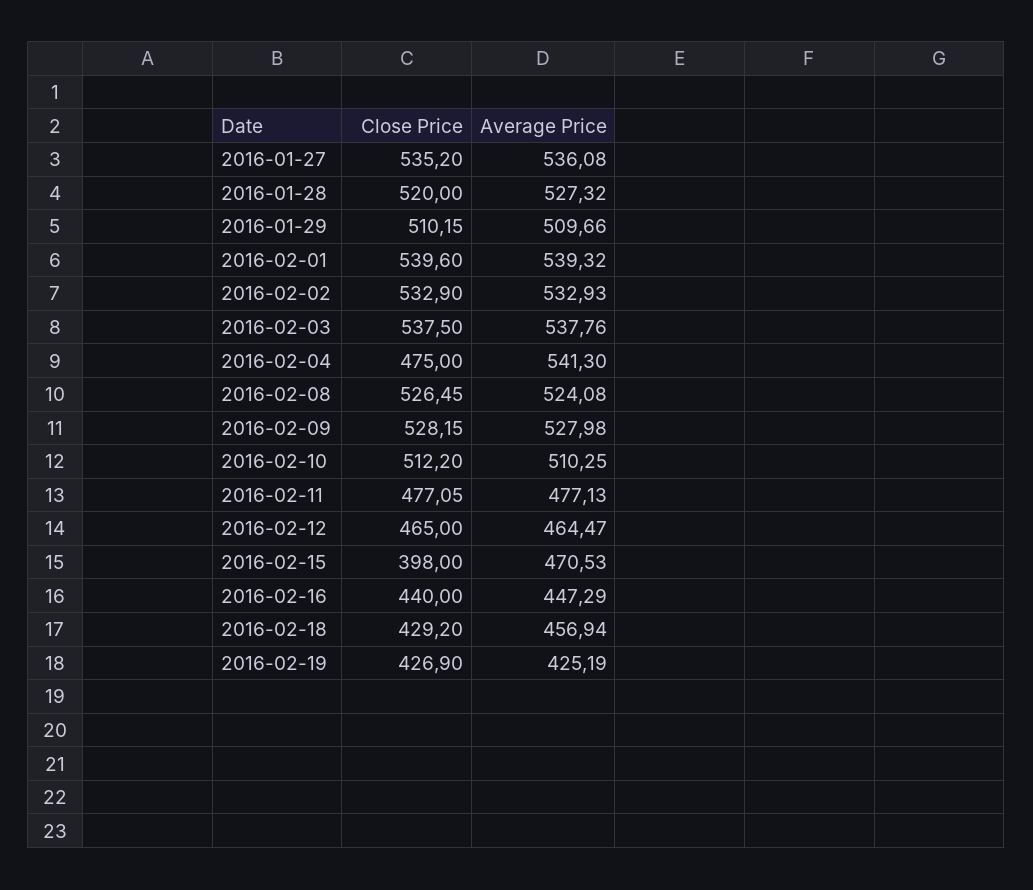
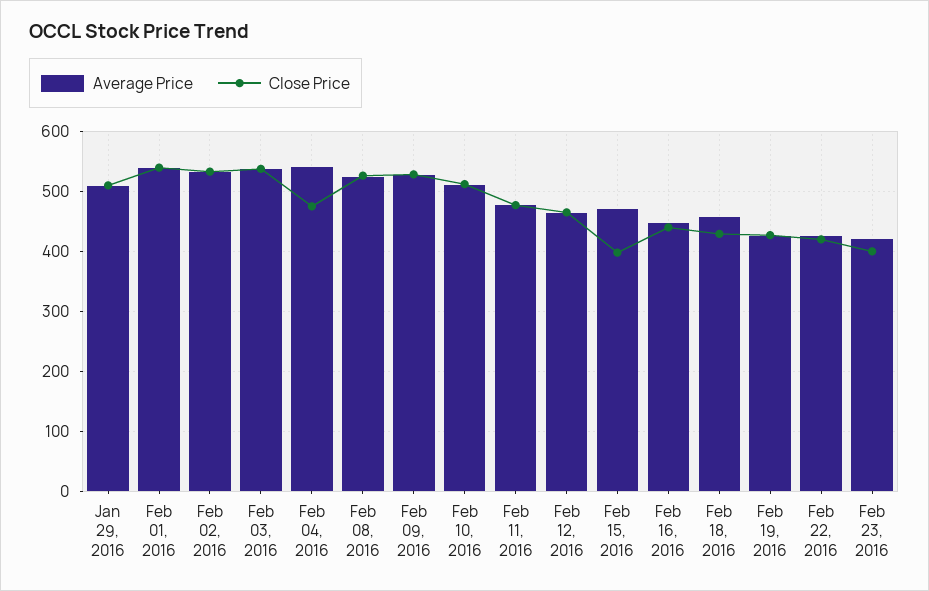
Close Price, 2016-01-27: 535.2 -> none
Average Price, 2016-01-27: 536.08 -> none
Close Price, 2016-01-28: 520 -> none
Average Price, 2016-01-28: 527.32 -> none
Average Price, Feb 22, 2016: none -> 420
Close Price, Feb 22, 2016: none -> 420
Average Price, Feb 23, 2016: none -> 420
Close Price, Feb 23, 2016: none -> 400

